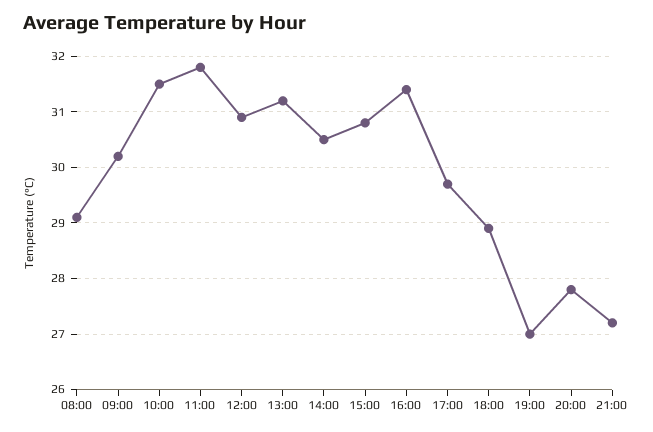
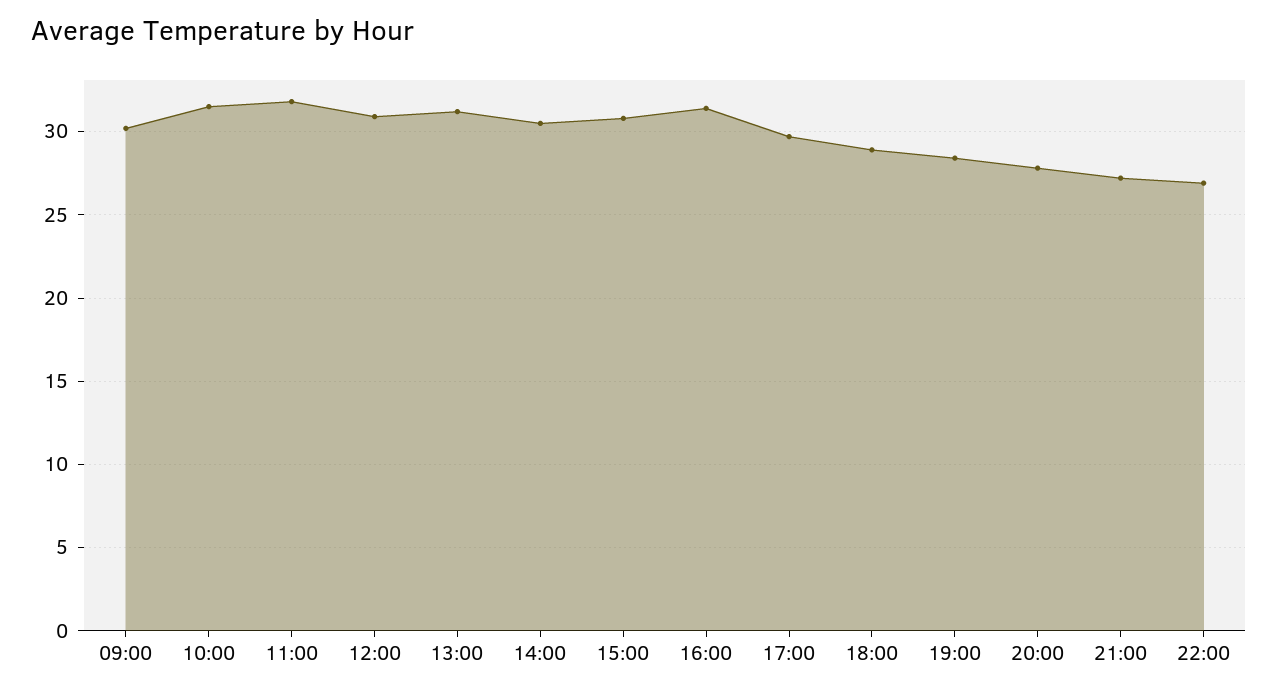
08:00: 29 -> none
19:00: 27 -> 28.5
22:00: none -> 27

